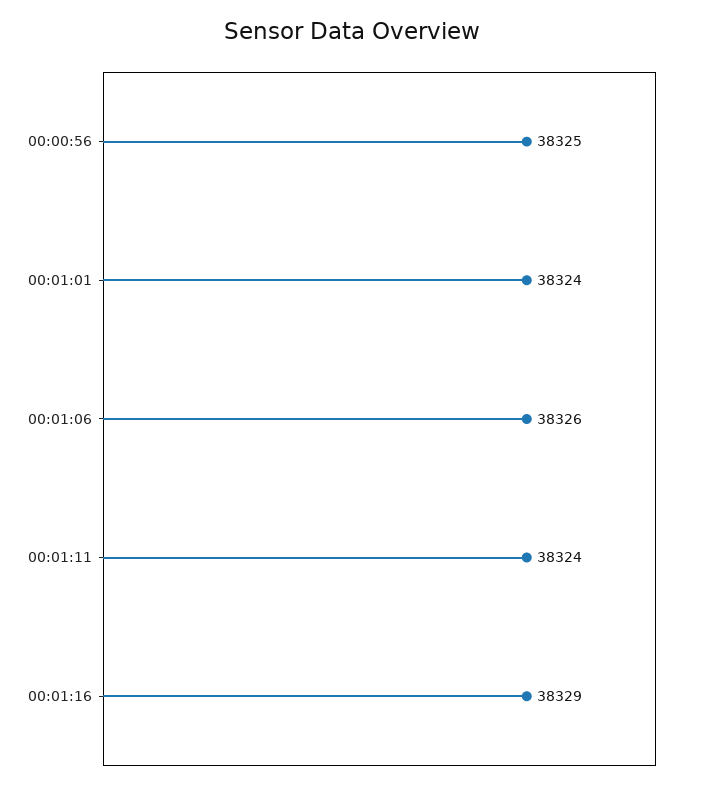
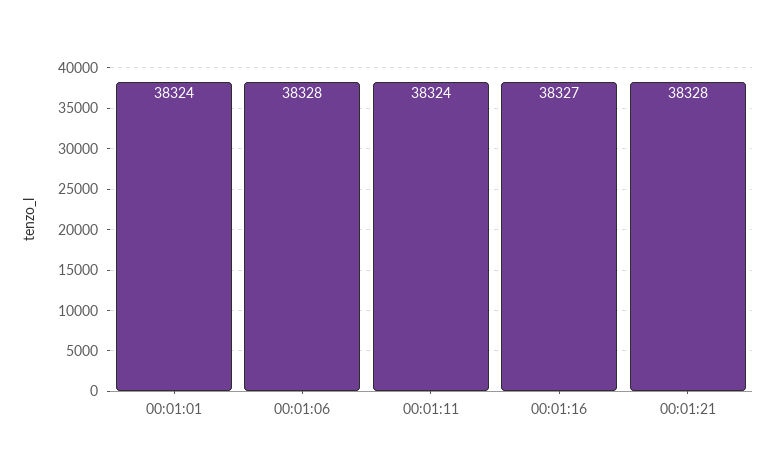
00:00:56: 38325 -> none
00:01:06: 38326 -> 38328
00:01:16: 38329 -> 38327
00:01:21: none -> 38328

